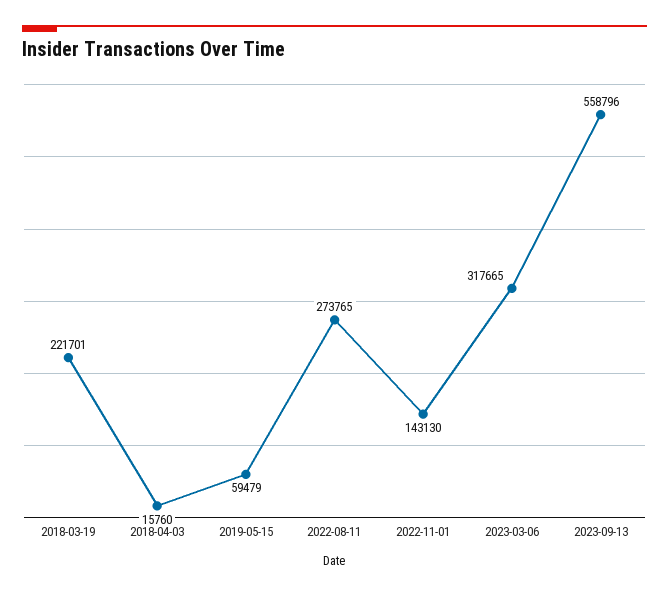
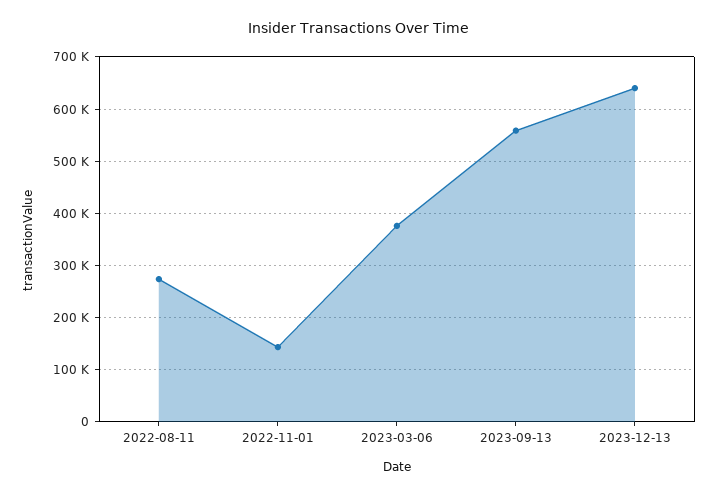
2018-03-19: 221701 -> none
2018-04-03: 15760 -> none
2019-05-15: 59479 -> none
2023-03-06: 317665 -> 380000
2023-12-13: none -> 640000

